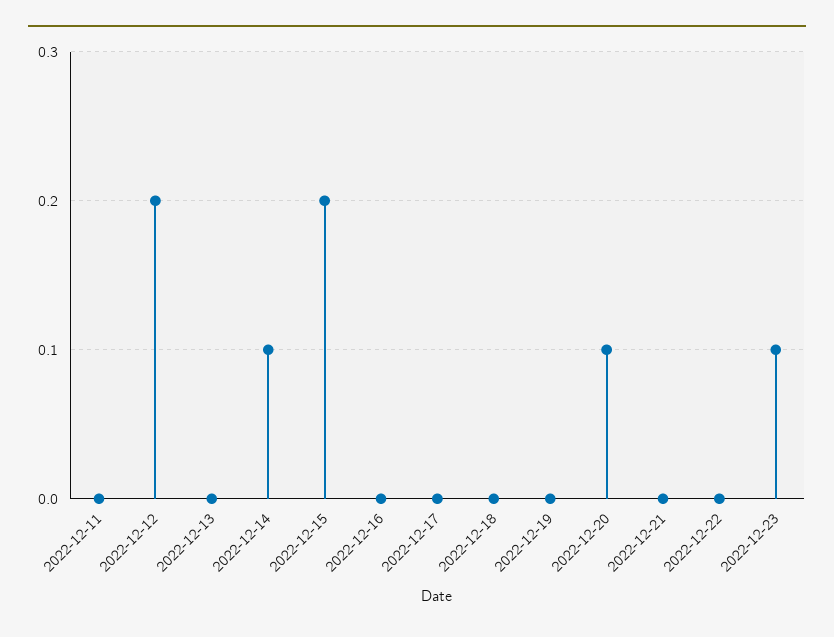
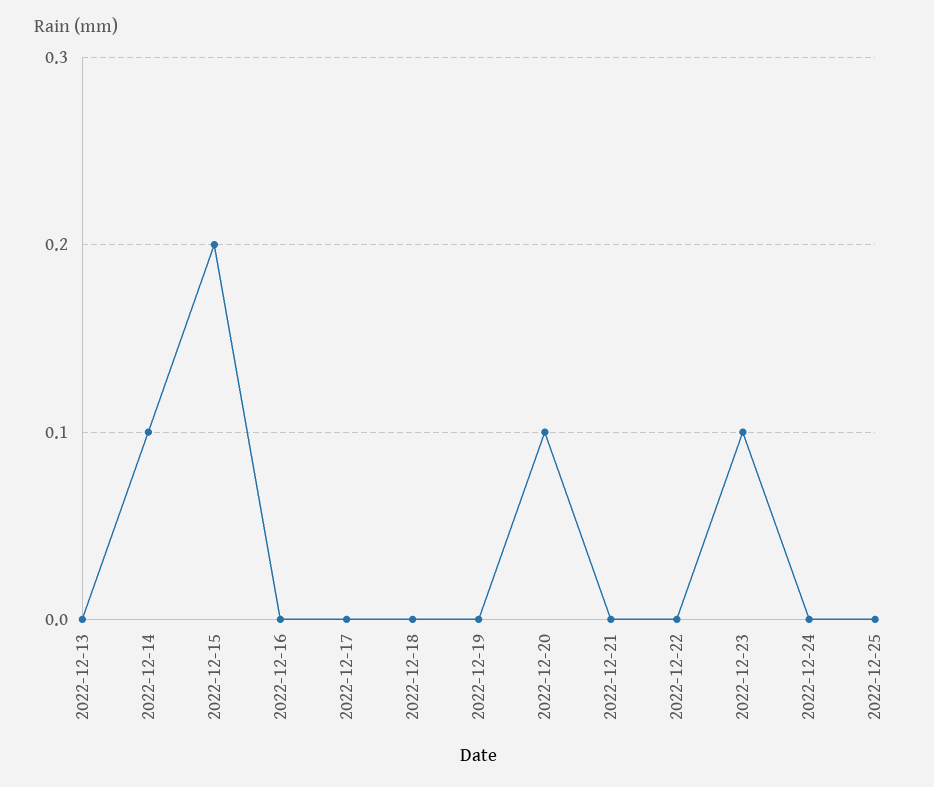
2022-12-11: 0 -> none
2022-12-12: 0.2 -> none
2022-12-24: none -> 0
2022-12-25: none -> 0

